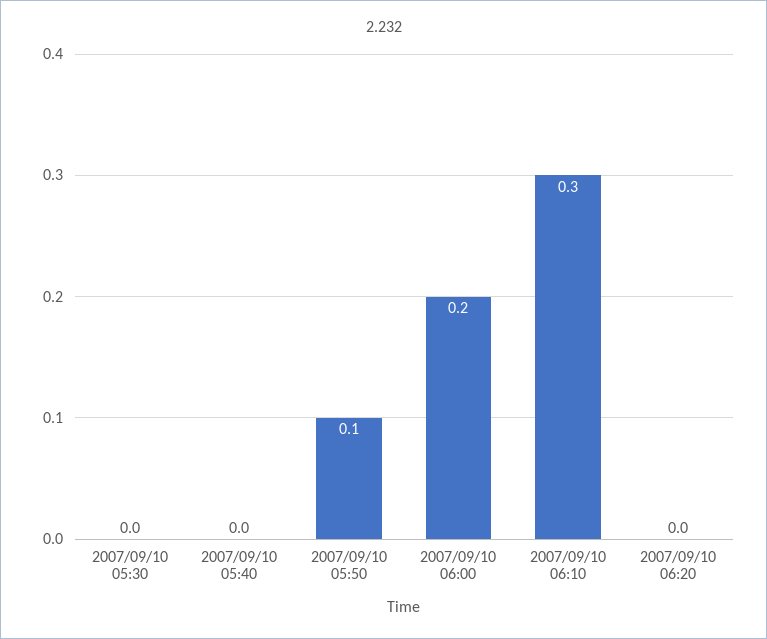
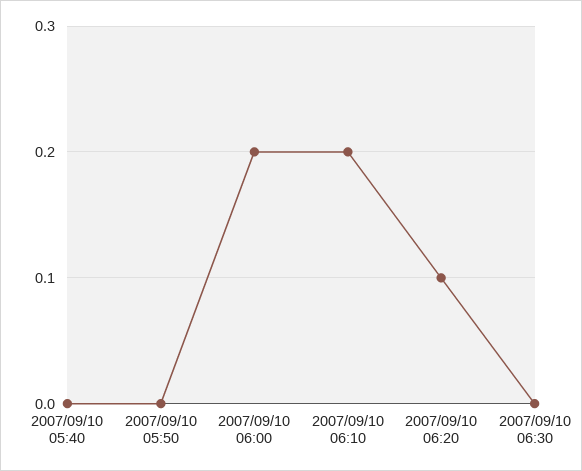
2007/09/10 05:30: 0 -> none
2007/09/10 05:50: 0.1 -> 0
2007/09/10 06:10: 0.3 -> 0.2
2007/09/10 06:20: 0 -> 0.1
2007/09/10 06:30: none -> 0

